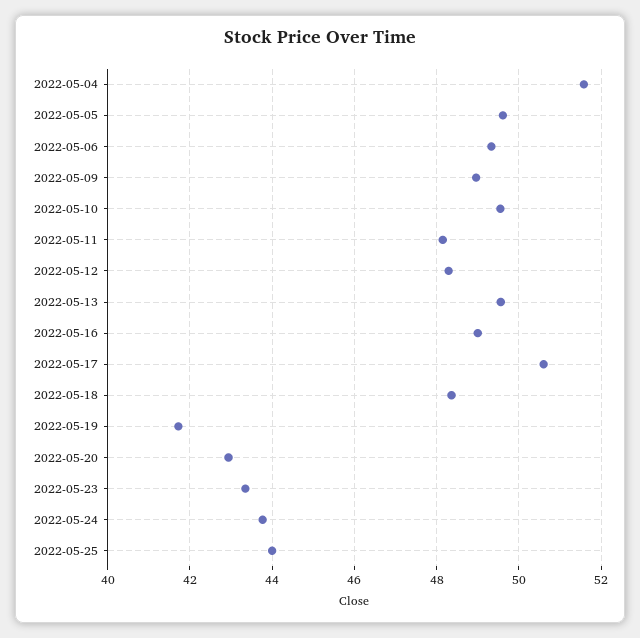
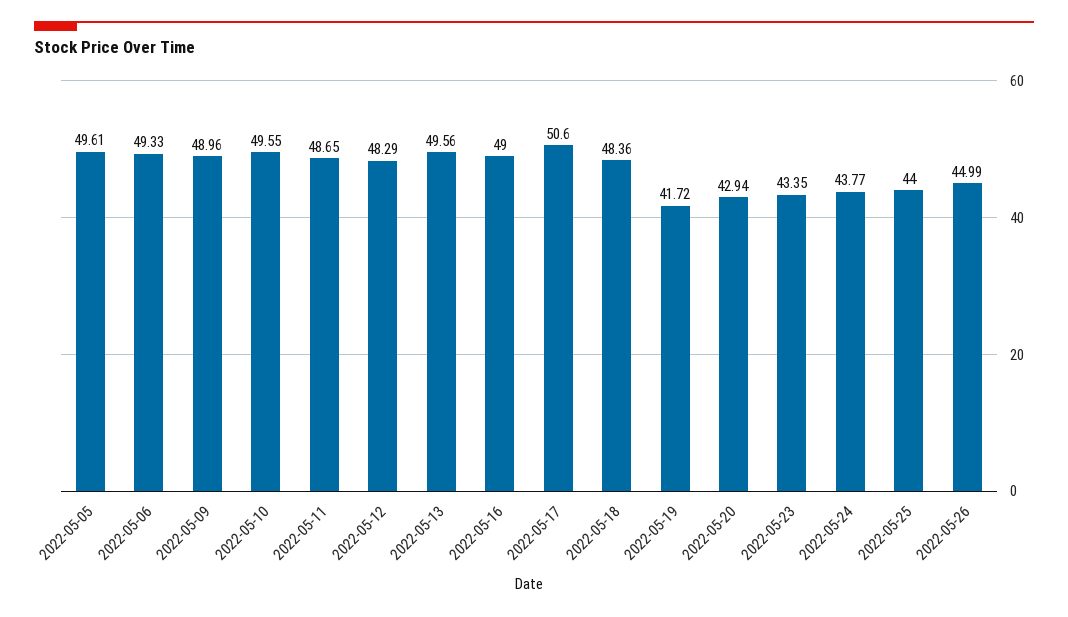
2022-05-04: 51.6 -> none
2022-05-11: 48.2 -> 48.65
2022-05-26: none -> 44.99

